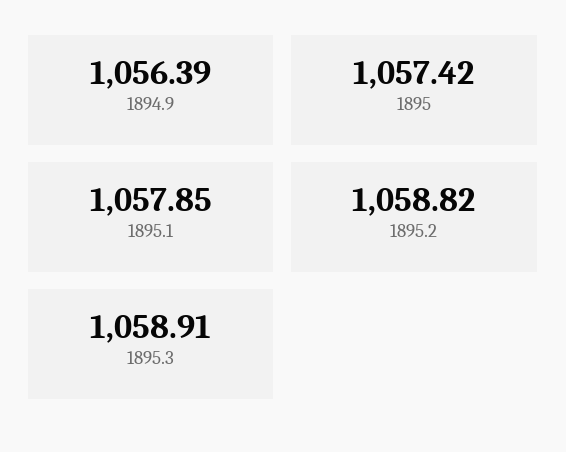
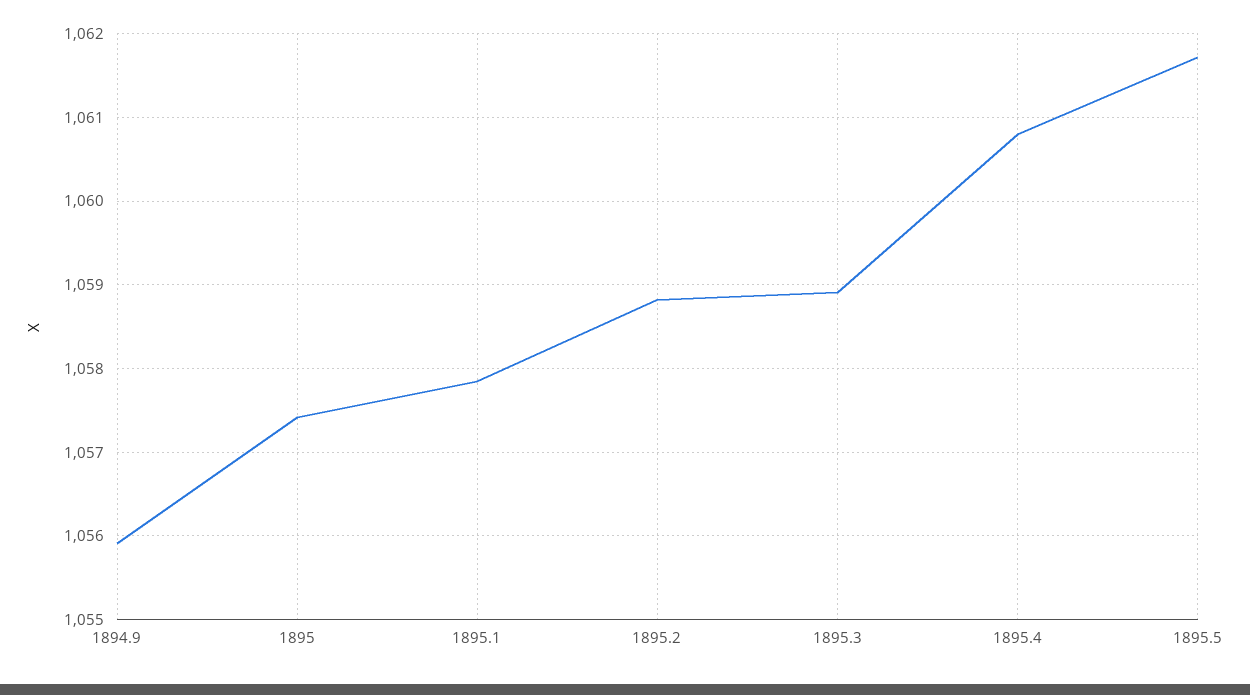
1894.9: 1056.39 -> 1055.9
1895.4: none -> 1060.8
1895.5: none -> 1061.7

